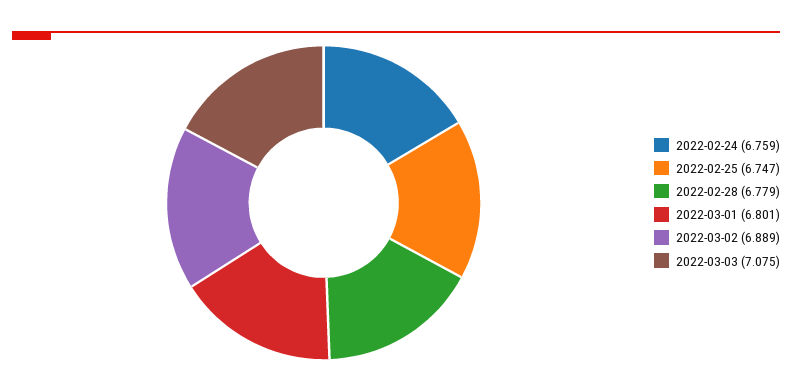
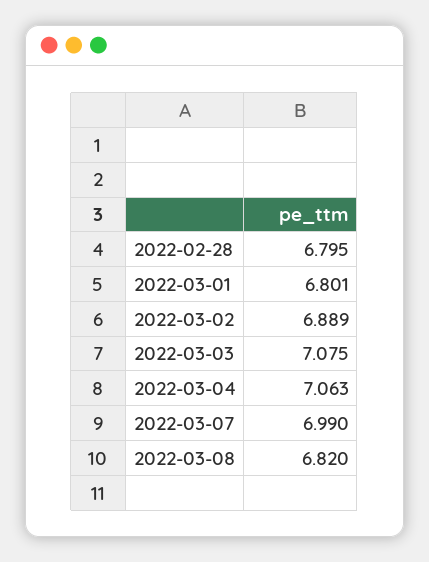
2022-02-24: 6.759 -> none
2022-02-25: 6.747 -> none
2022-02-28: 6.779 -> 6.795
2022-03-04: none -> 7.063
2022-03-07: none -> 6.99
2022-03-08: none -> 6.82

